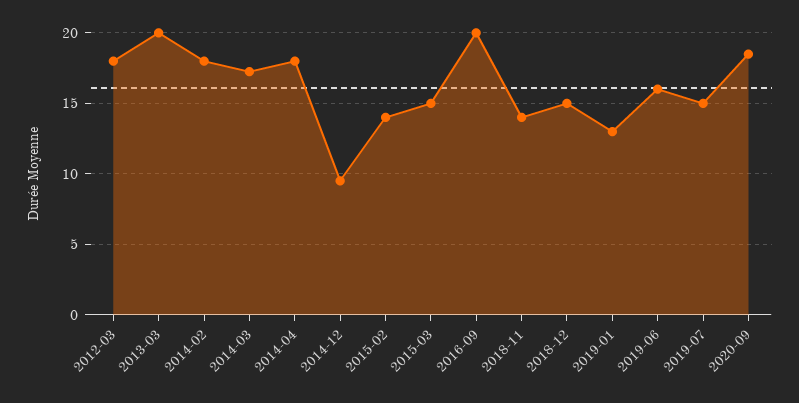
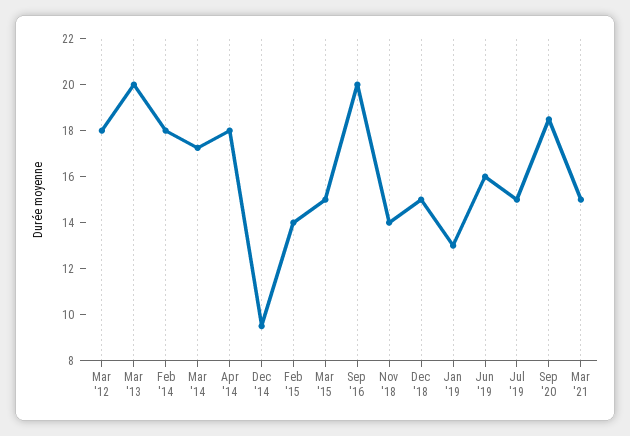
Mar '21: none -> 15

